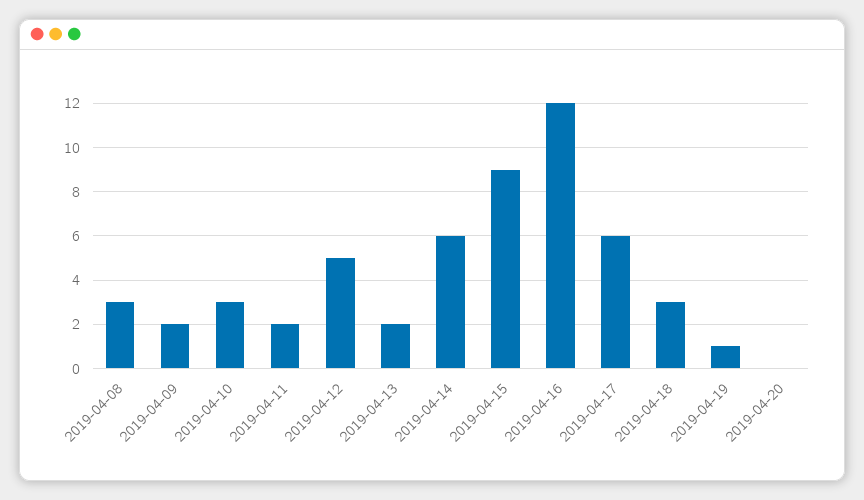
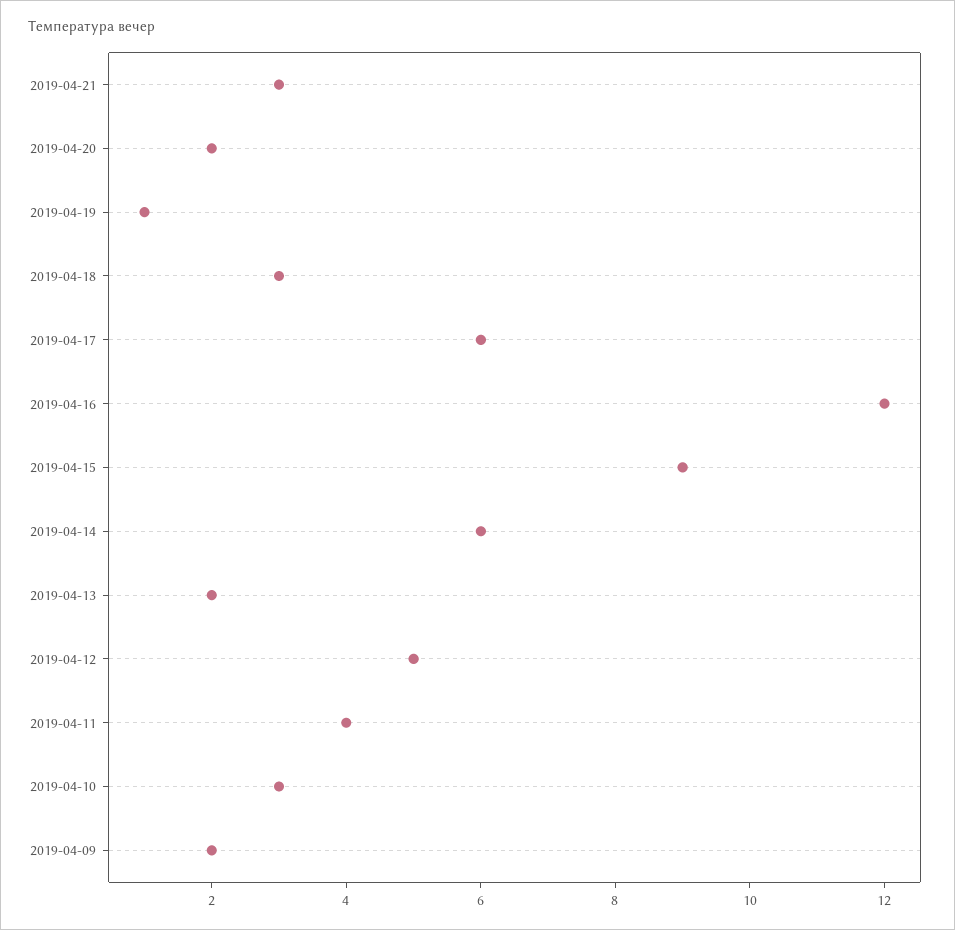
2019-04-08: 3 -> none
2019-04-11: 2 -> 4
2019-04-20: 0 -> 2
2019-04-21: none -> 3

